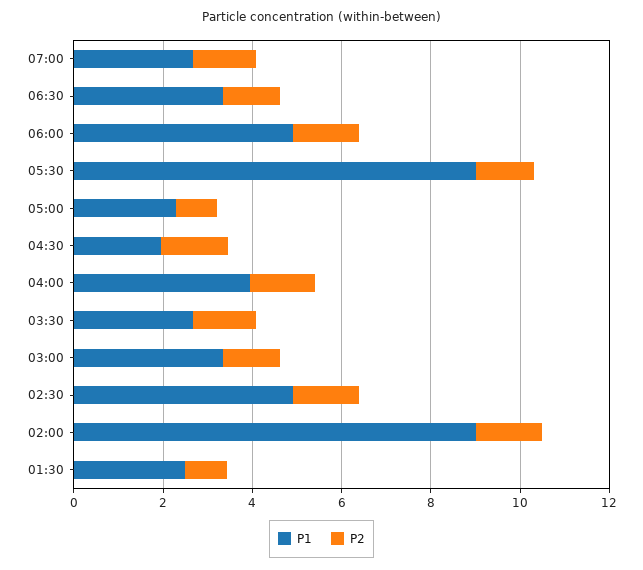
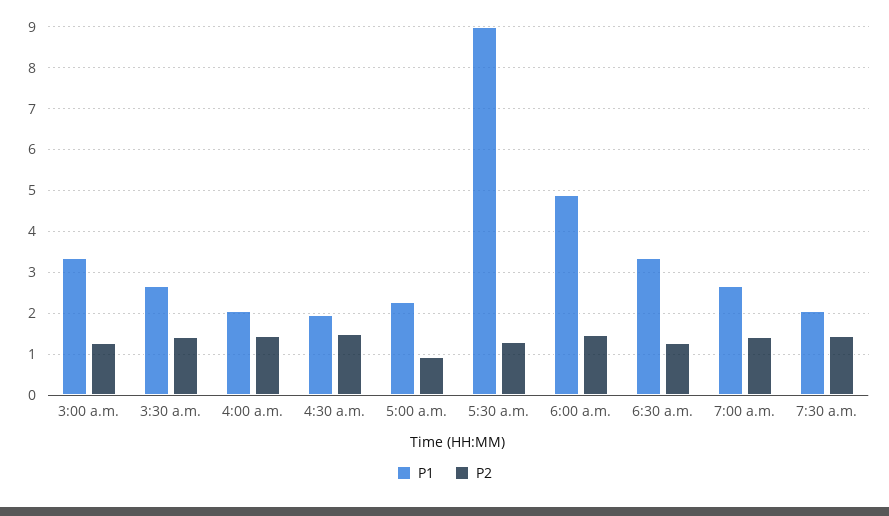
P1, 04:00: 4 -> 2
P1, 02:30: 5 -> none
P2, 02:30: 1.5 -> none
P1, 02:00: 9 -> none
P2, 02:00: 1.5 -> none
P1, 01:30: 2.5 -> none
P2, 01:30: 1 -> none
P1, 7:30 a.m.: none -> 2
P2, 7:30 a.m.: none -> 1.4

